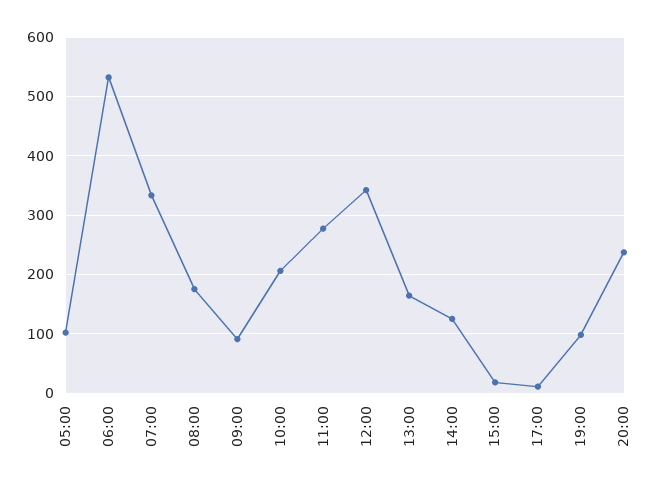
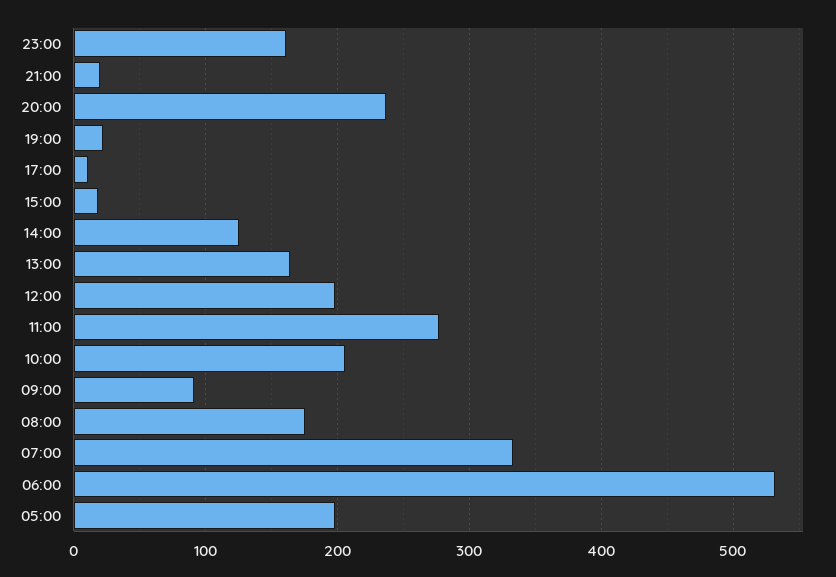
05:00: 100 -> 200
12:00: 340 -> 200
19:00: 100 -> 20
23:00: none -> 160
21:00: none -> 20

